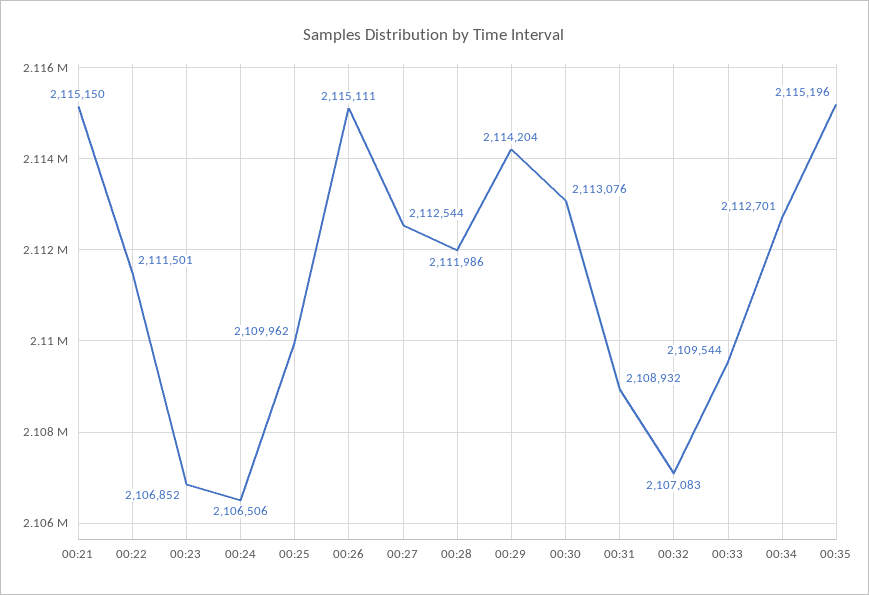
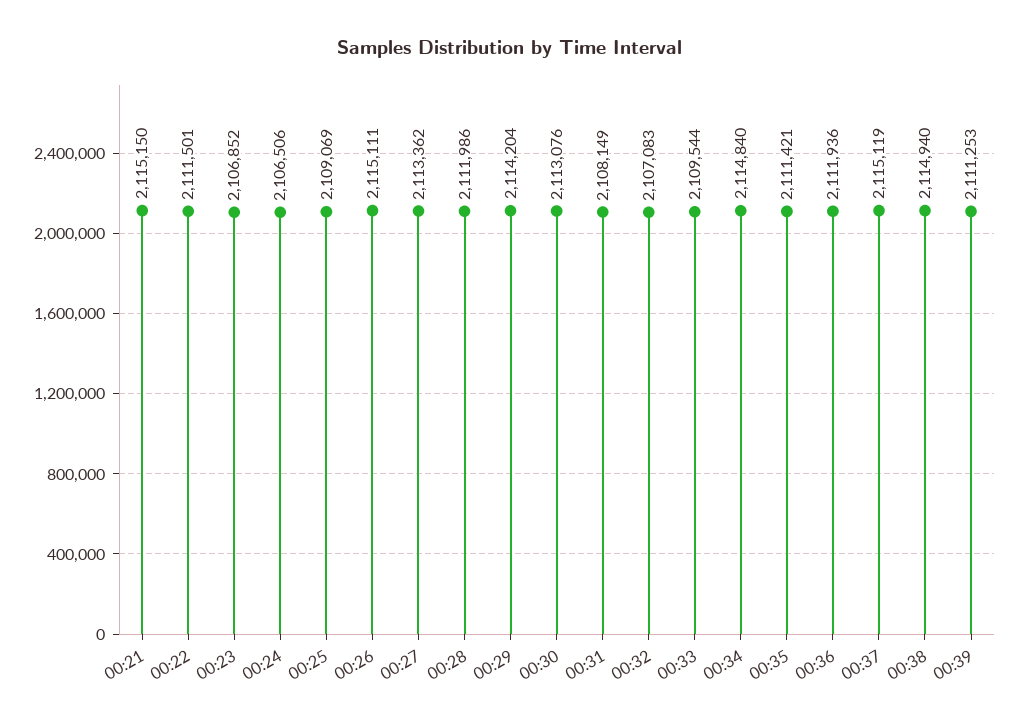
00:25: 2109962 -> 2109069
00:27: 2112544 -> 2113362
00:31: 2108932 -> 2108149
00:34: 2112701 -> 2114840
00:35: 2115196 -> 2111421
00:36: none -> 2111936
00:37: none -> 2115119
00:38: none -> 2114940
00:39: none -> 2111253

